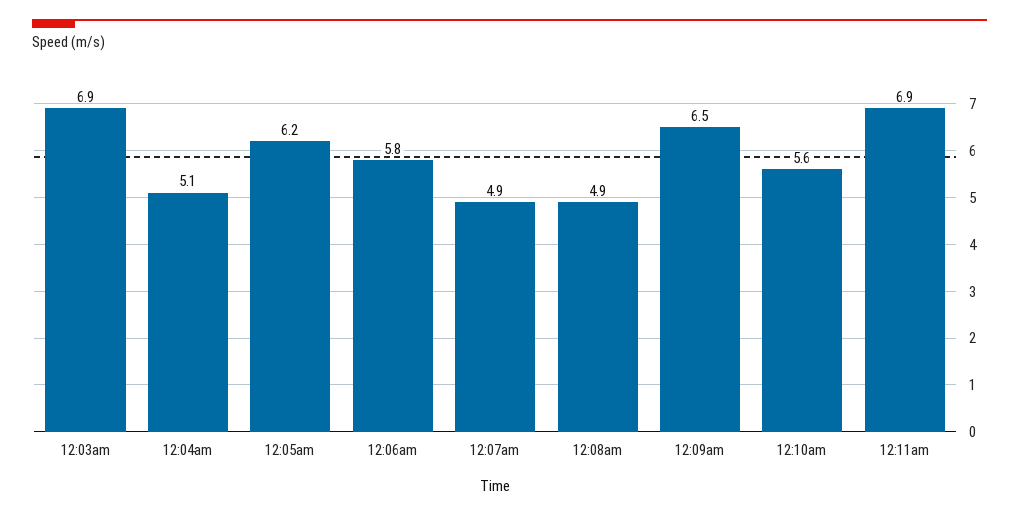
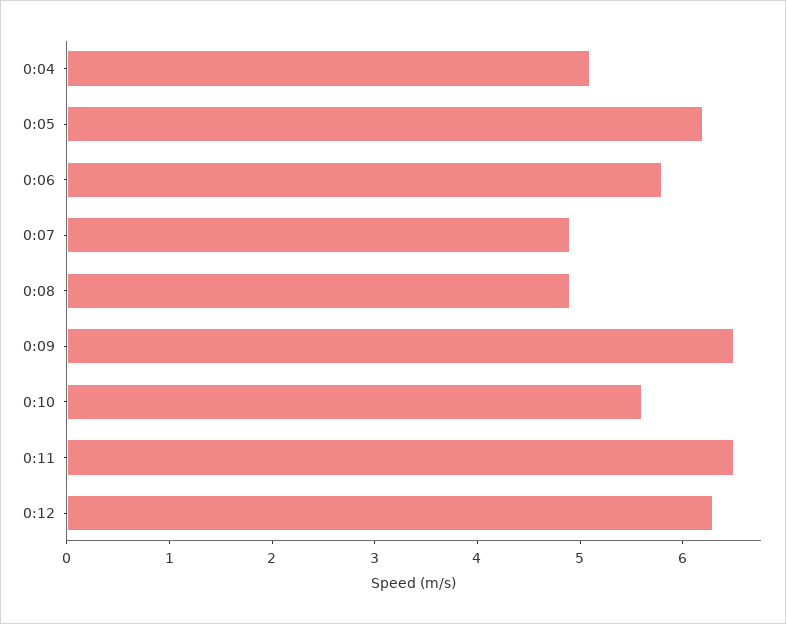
12:03am: 6.9 -> none
12:11am: 6.9 -> 6.5
0:12: none -> 6.3

